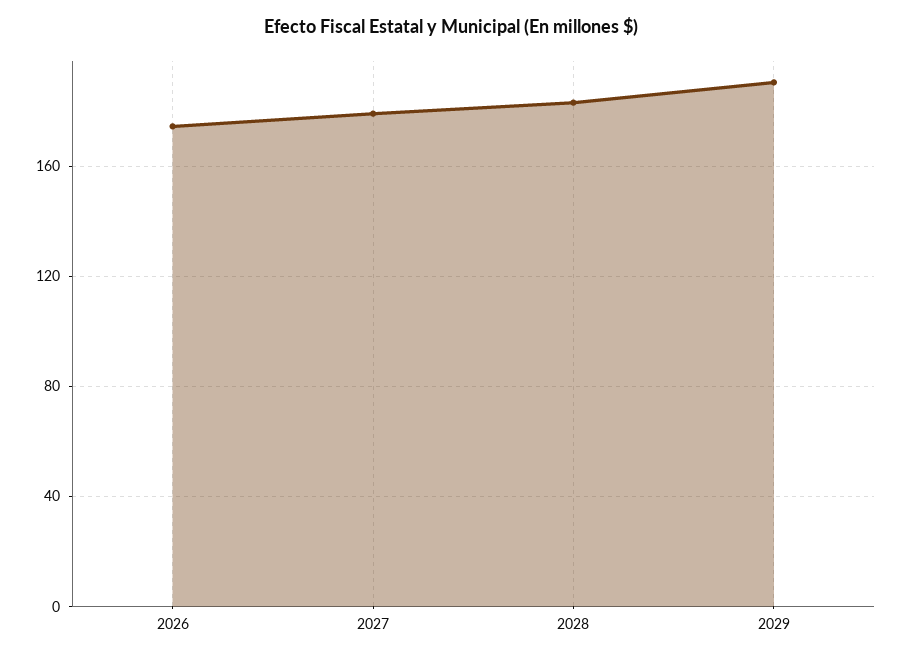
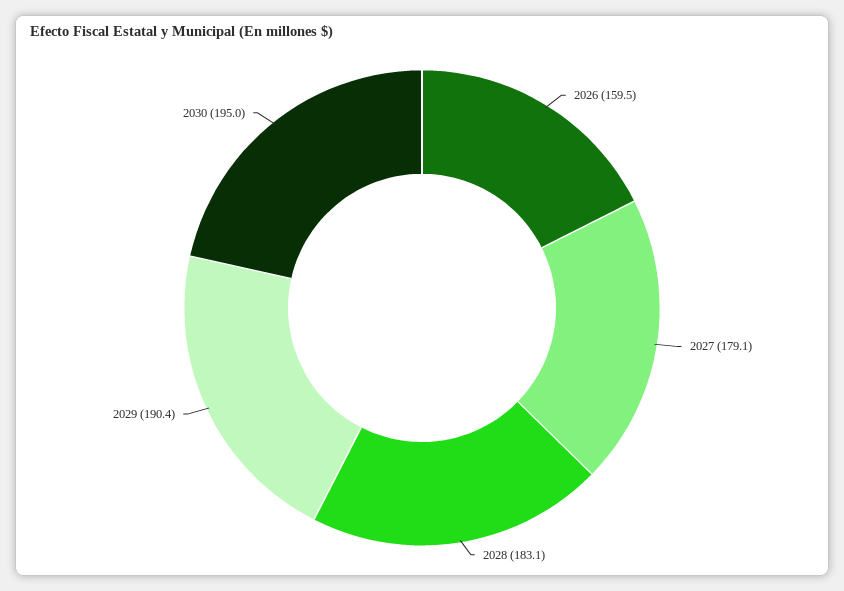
2026: 175 -> 159.5
2030: none -> 195

